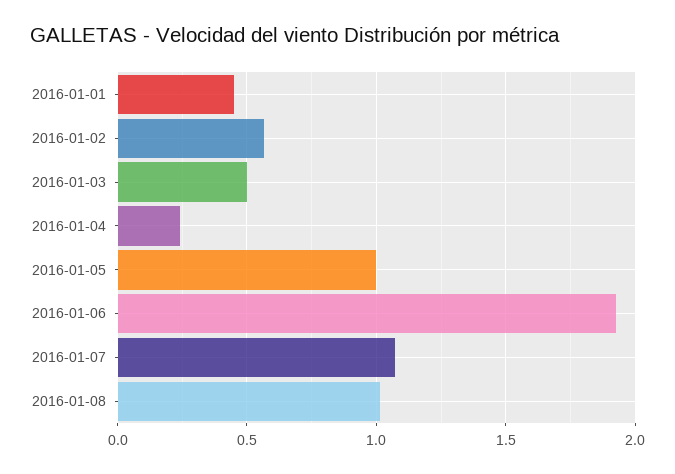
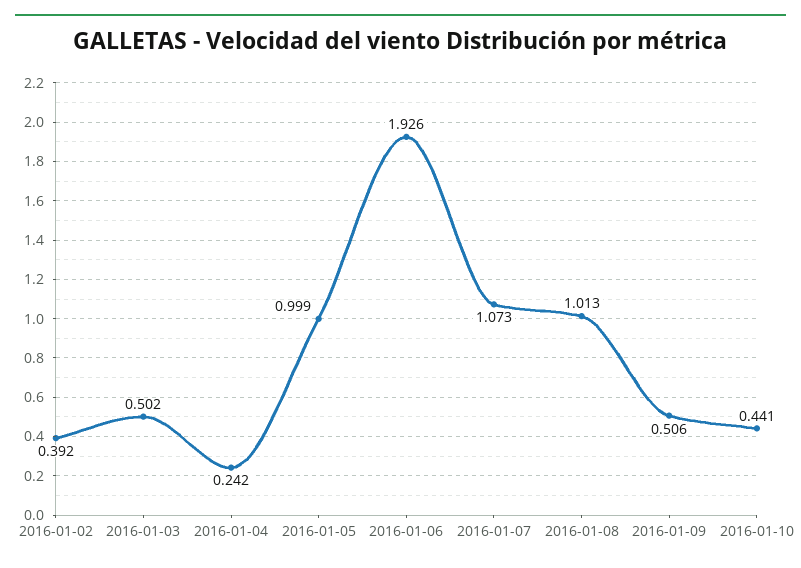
2016-01-01: 0.45 -> none
2016-01-02: 0.55 -> 0.392
2016-01-09: none -> 0.506
2016-01-10: none -> 0.441

